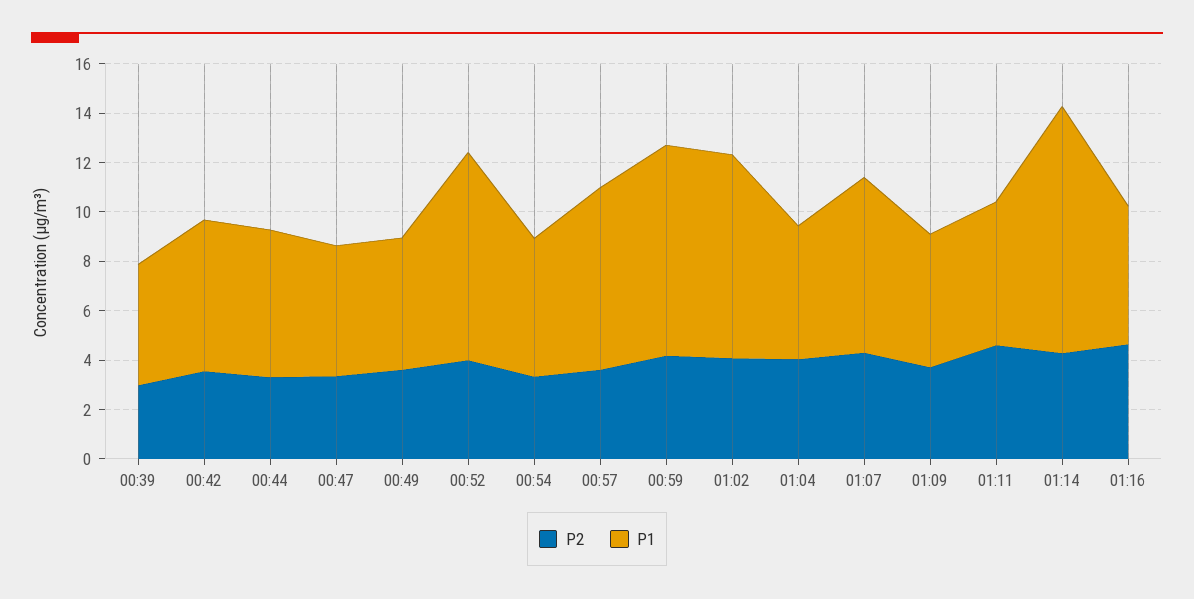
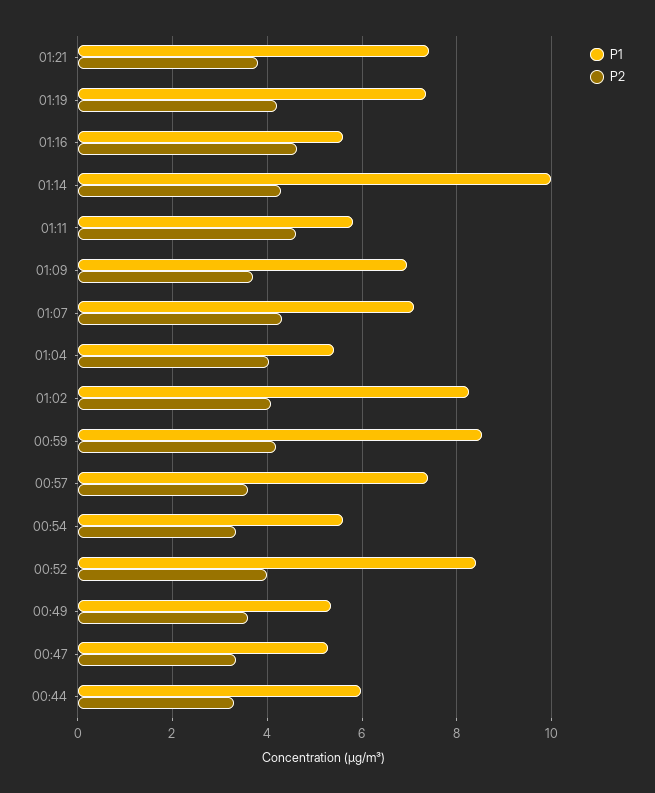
P2, 00:39: 3 -> none
P1, 00:39: 5 -> none
P2, 00:42: 3.5 -> none
P1, 00:42: 6 -> none
P1, 01:09: 5.5 -> 7
P1, 01:21: none -> 7.4
P2, 01:21: none -> 3.8
P1, 01:19: none -> 7.4
P2, 01:19: none -> 4.2

